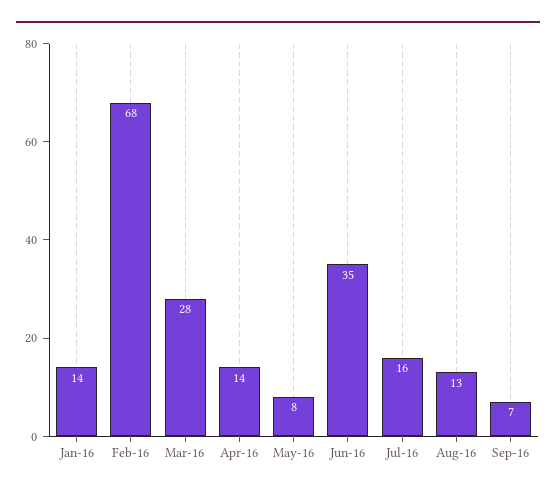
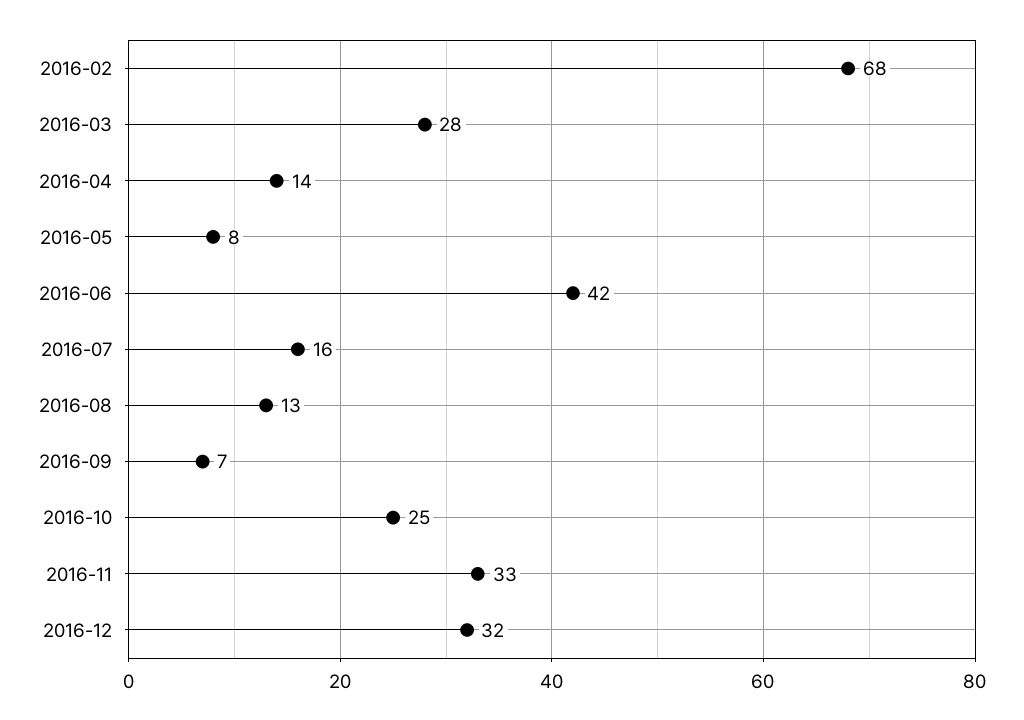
Jan-16: 14 -> none
Jun-16: 35 -> 42
2016-10: none -> 25
2016-11: none -> 33
2016-12: none -> 32

